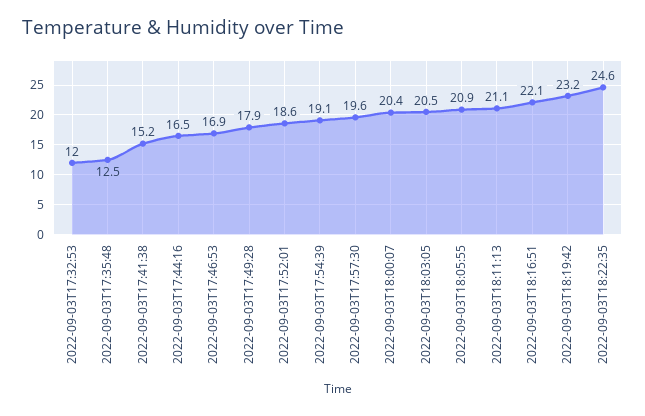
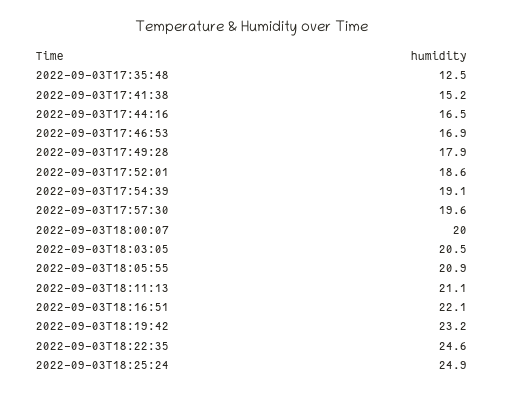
2022-09-03T17:32:53: 12 -> none
2022-09-03T18:00:07: 20.4 -> 20
2022-09-03T18:25:24: none -> 24.9

